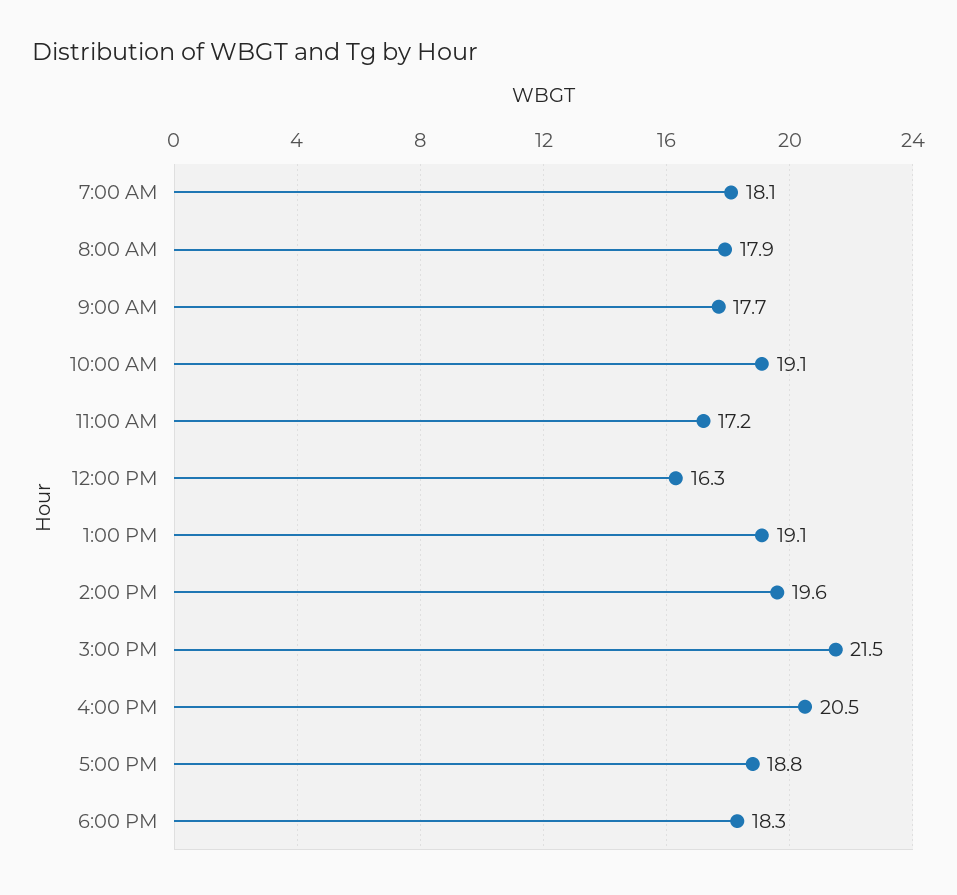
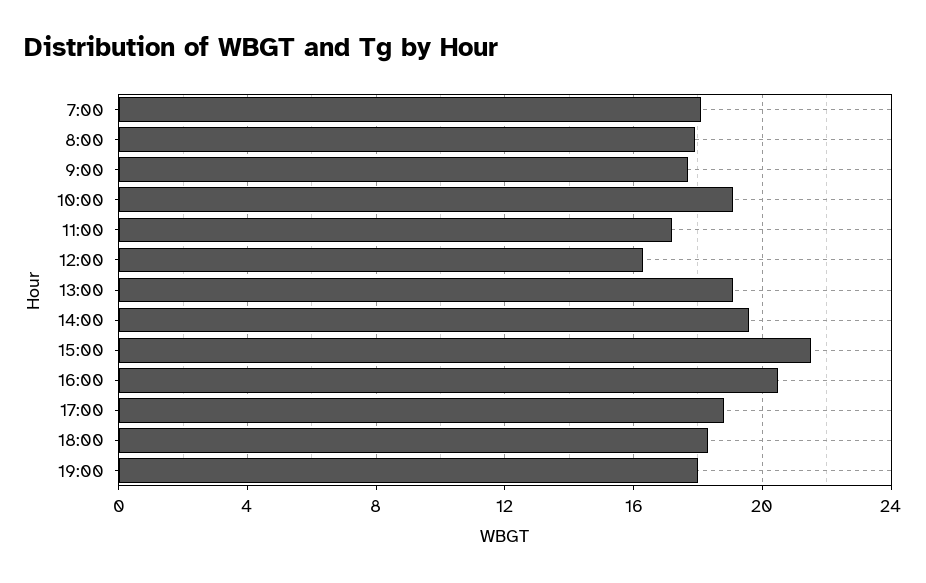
19:00: none -> 18

